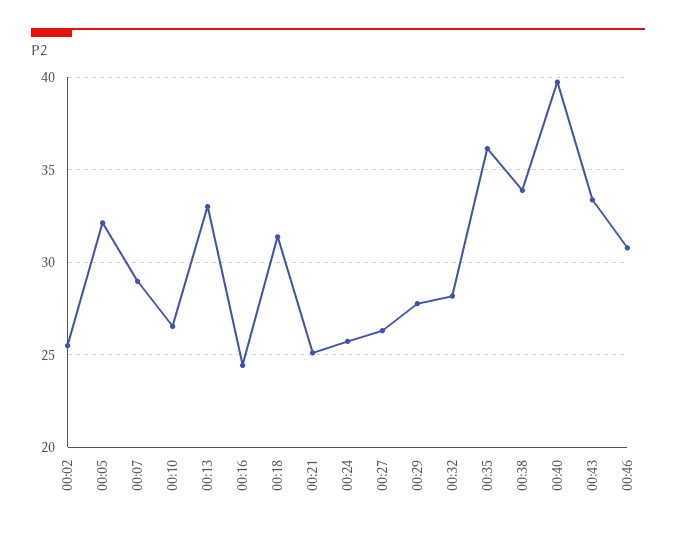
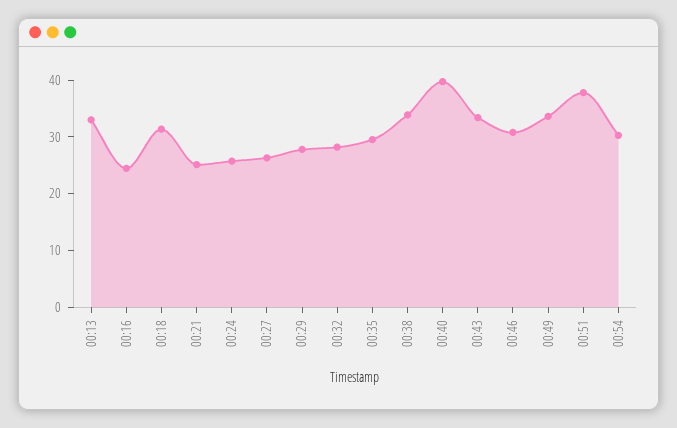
00:02: 25.5 -> none
00:05: 32 -> none
00:07: 29 -> none
00:10: 26.5 -> none
00:35: 36 -> 30
00:49: none -> 34
00:51: none -> 38
00:54: none -> 30

